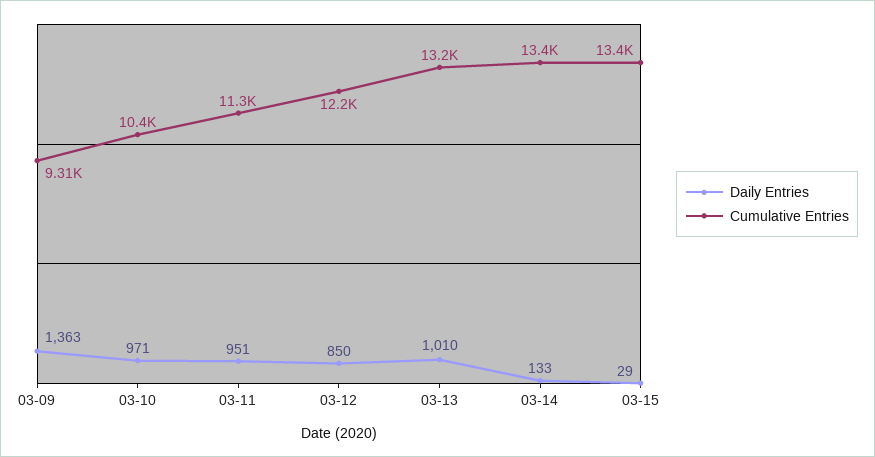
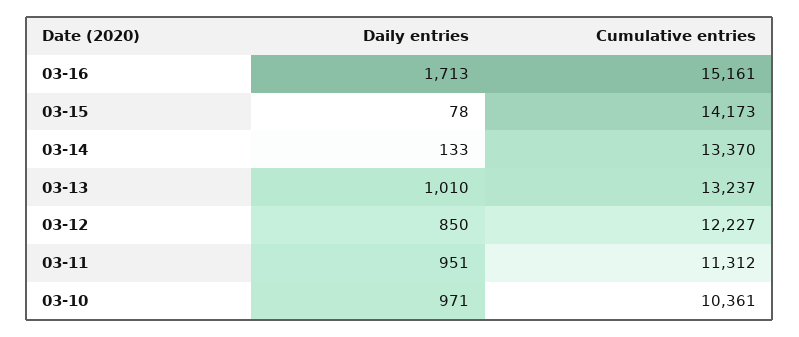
Daily Entries, 03-09: 1363 -> none
Cumulative Entries, 03-09: 9310 -> none
Daily Entries, 03-15: 29 -> 78
Cumulative Entries, 03-15: 13400 -> 14173
Daily Entries, 03-16: none -> 1713
Cumulative Entries, 03-16: none -> 15161

